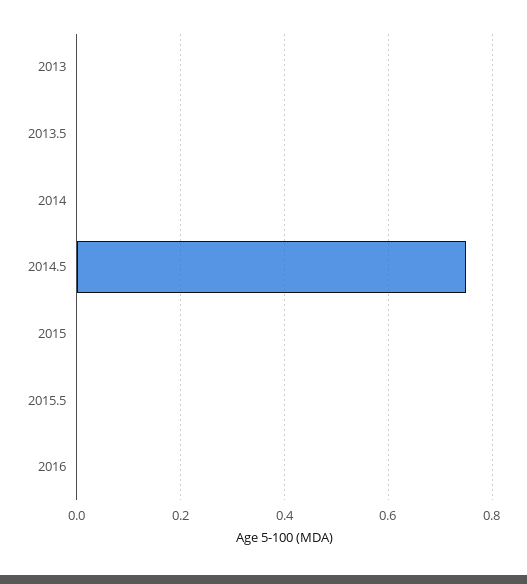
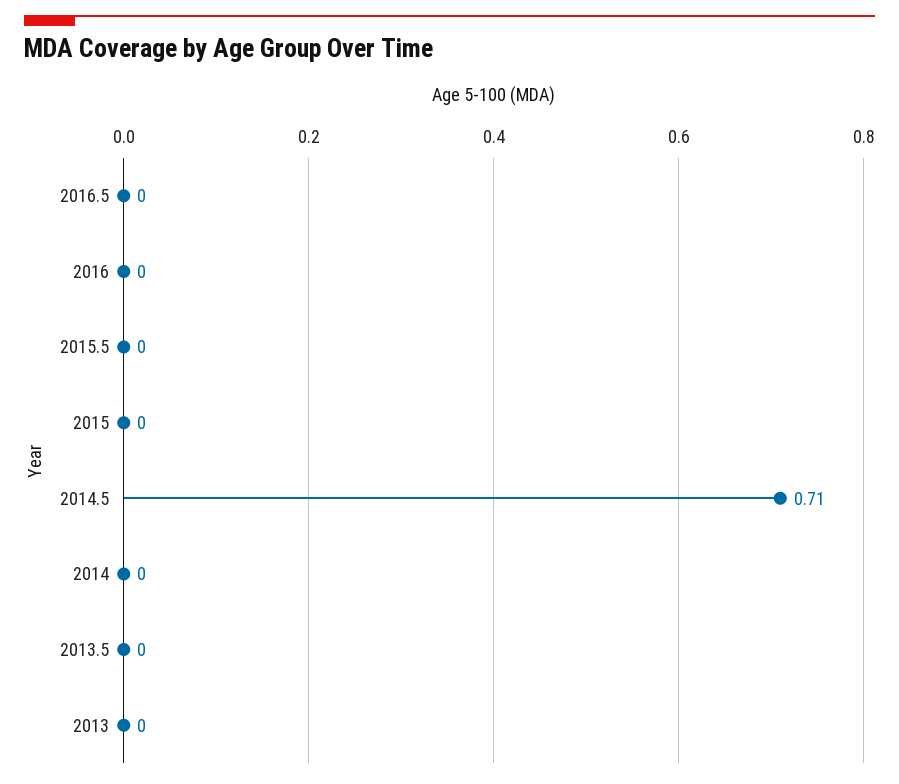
2014.5: 0.75 -> 0.71
2016.5: none -> 0

